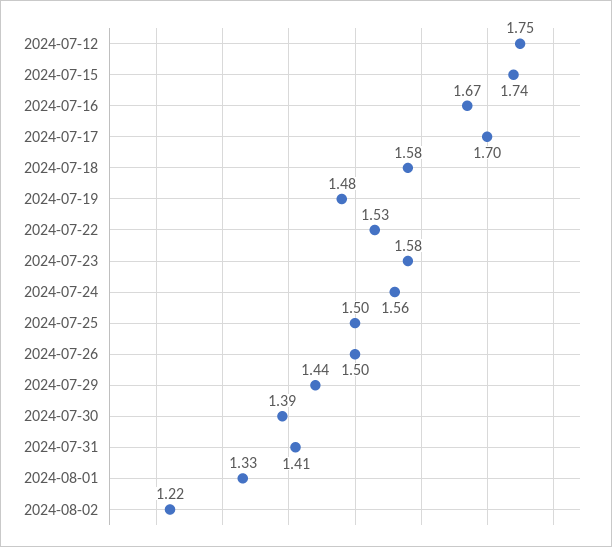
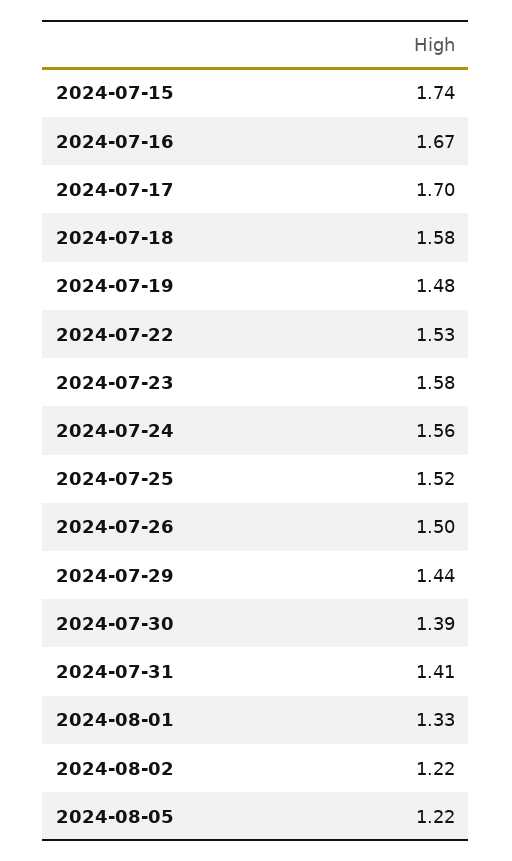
2024-07-12: 1.75 -> none
2024-07-25: 1.5 -> 1.52
2024-08-05: none -> 1.22

